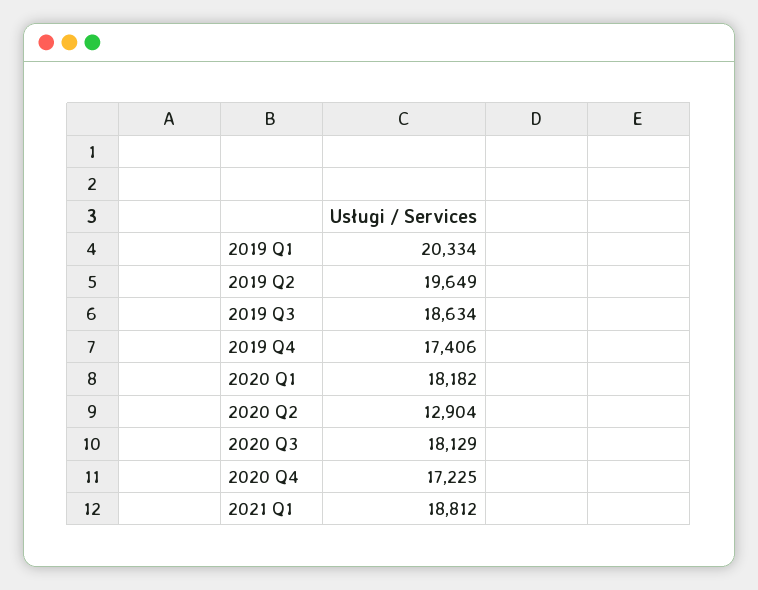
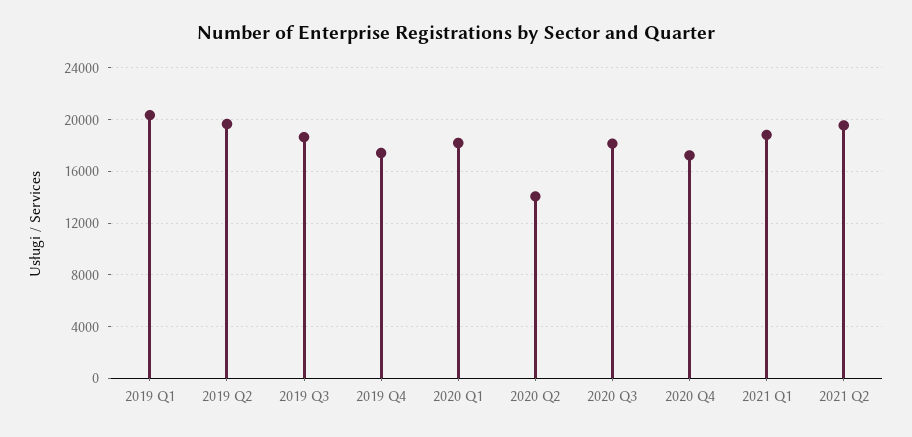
2020 Q2: 12904 -> 14000
2021 Q2: none -> 19500

